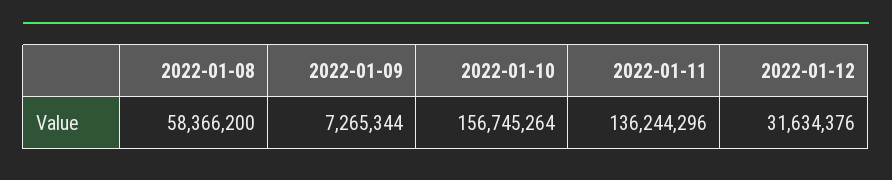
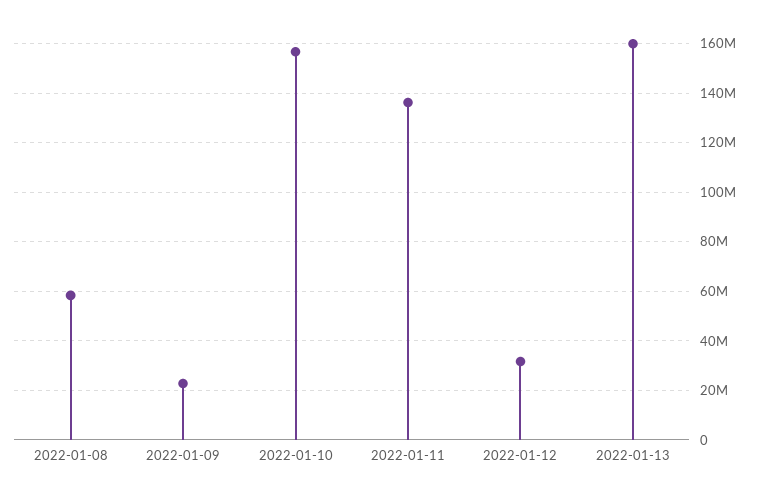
2022-01-09: 7265344 -> 22500000
2022-01-13: none -> 160000000

